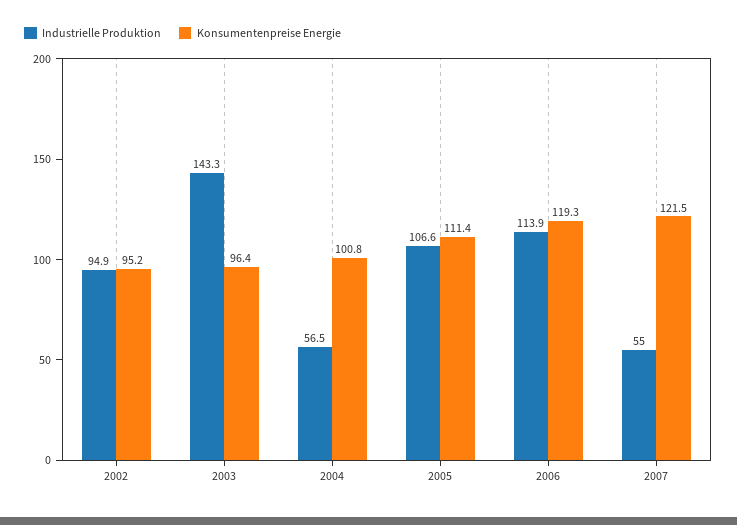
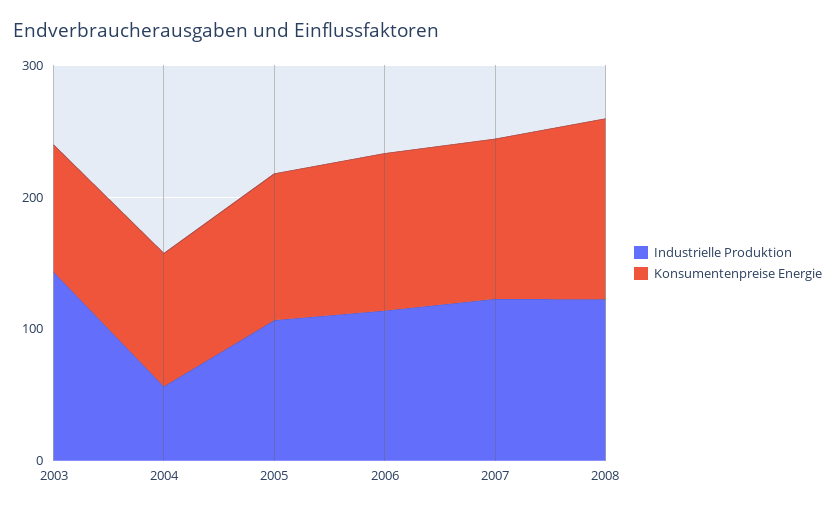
Industrielle Produktion, 2002: 94.9 -> none
Konsumentenpreise Energie, 2002: 95.2 -> none
Industrielle Produktion, 2007: 55 -> 120
Industrielle Produktion, 2008: none -> 120
Konsumentenpreise Energie, 2008: none -> 140

